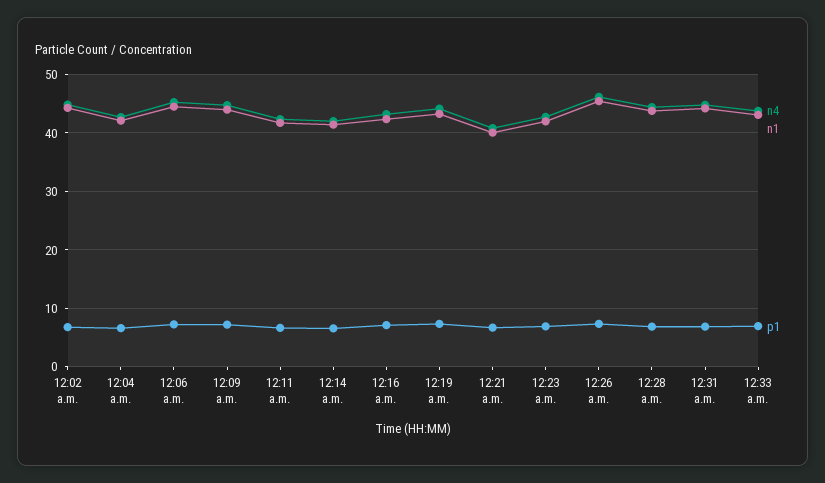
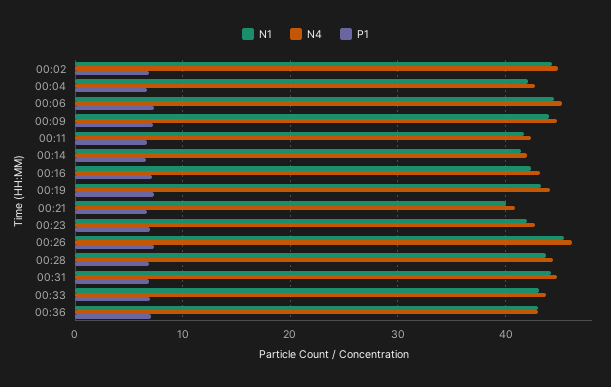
n1, 00:36: none -> 43
n4, 00:36: none -> 43
p1, 00:36: none -> 7

